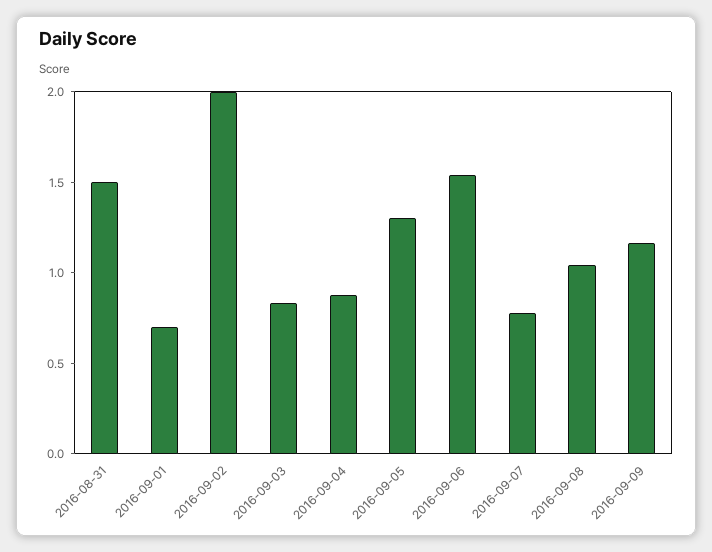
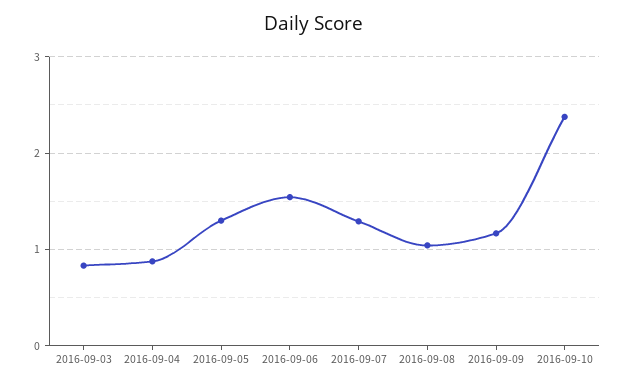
2016-08-31: 1.5 -> none
2016-09-01: 0.7 -> none
2016-09-02: 2 -> none
2016-09-07: 0.8 -> 1.3
2016-09-10: none -> 2.4

